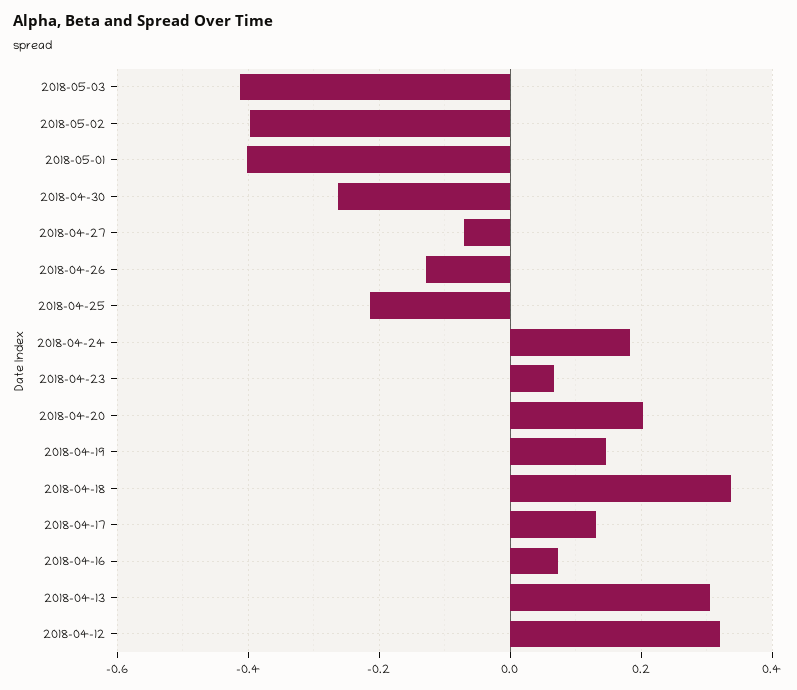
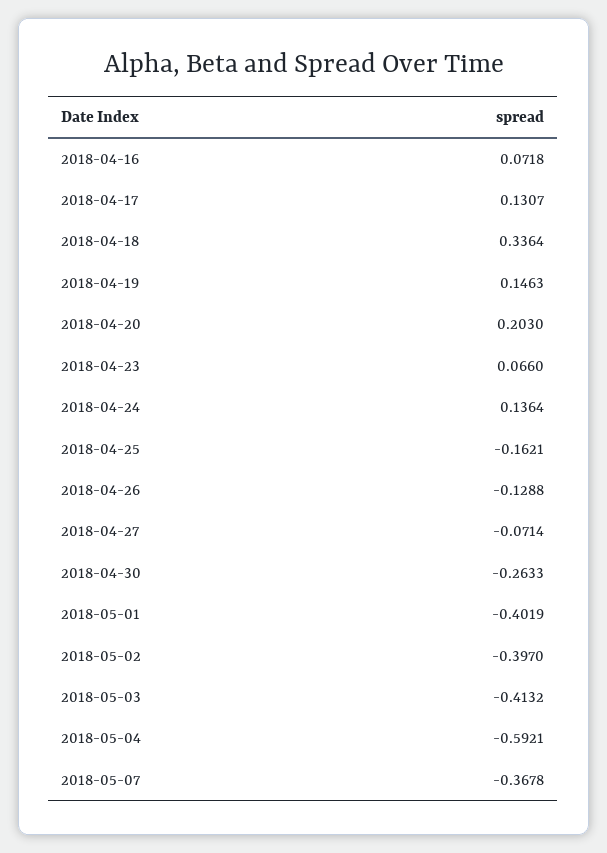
2018-04-25: -0.22 -> -0.1621
2018-04-24: 0.18 -> 0.1364
2018-04-13: 0.3 -> none
2018-04-12: 0.32 -> none
2018-05-04: none -> -0.5921
2018-05-07: none -> -0.3678

